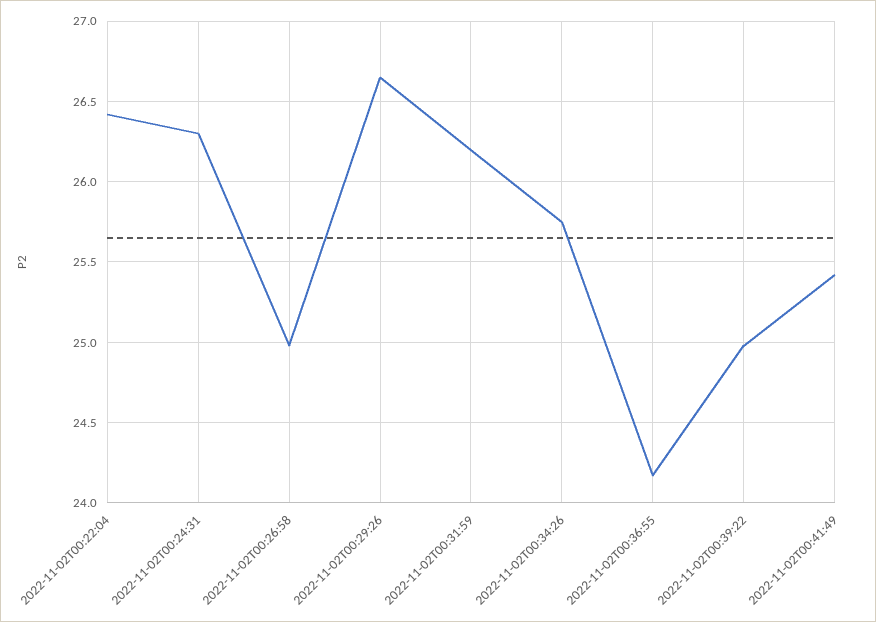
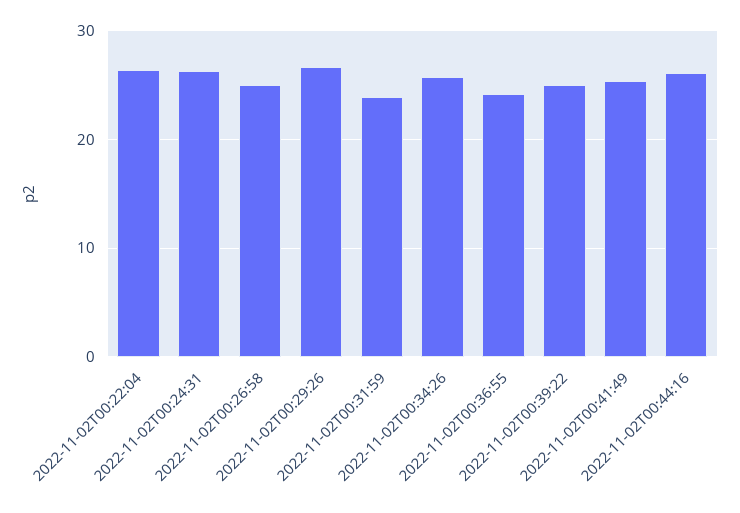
2022-11-02T00:31:59: 26.2 -> 24
2022-11-02T00:44:16: none -> 26

